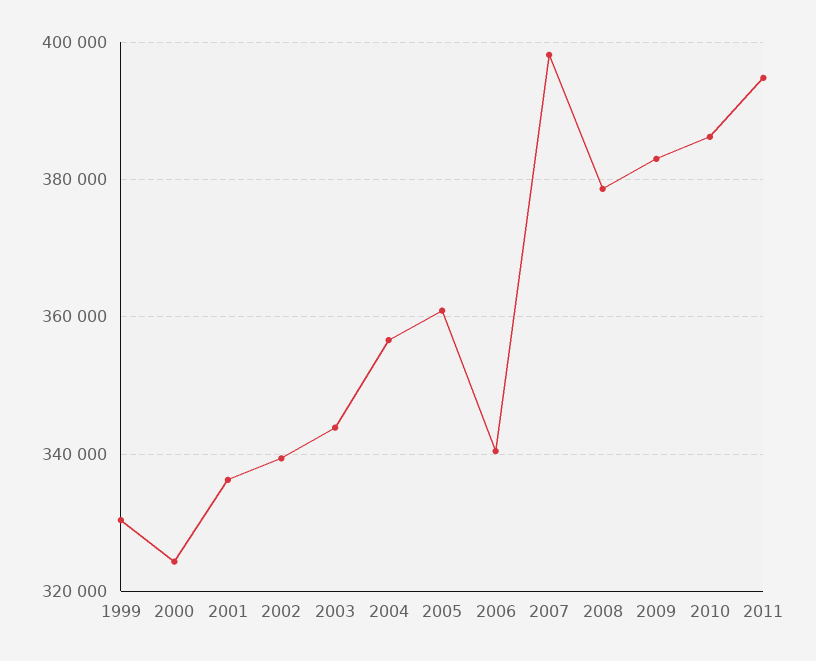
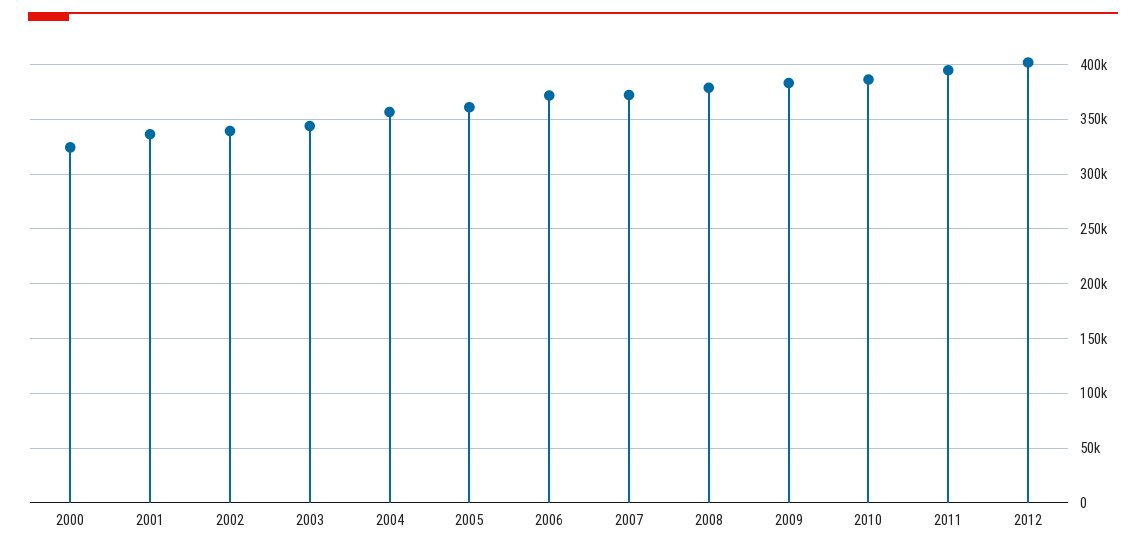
1999: 330000 -> none
2006: 340000 -> 370000
2007: 398000 -> 370000
2012: none -> 400000

